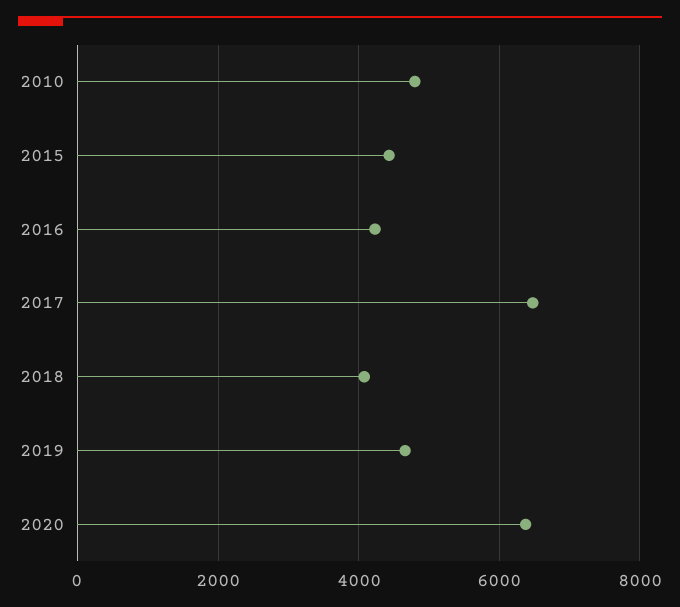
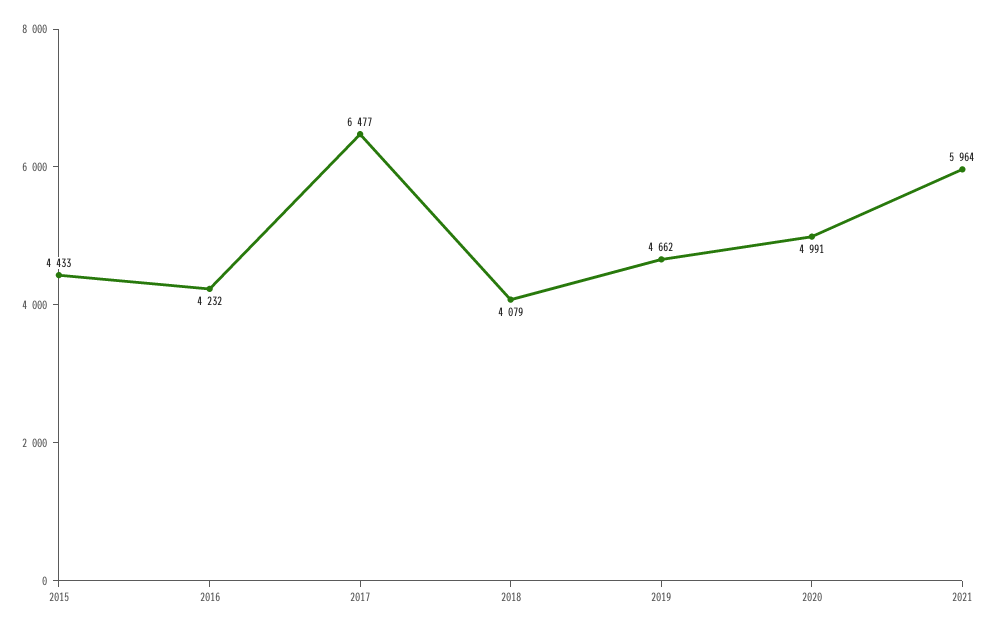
2010: 4800 -> none
2020: 6400 -> 4991
2021: none -> 5964

